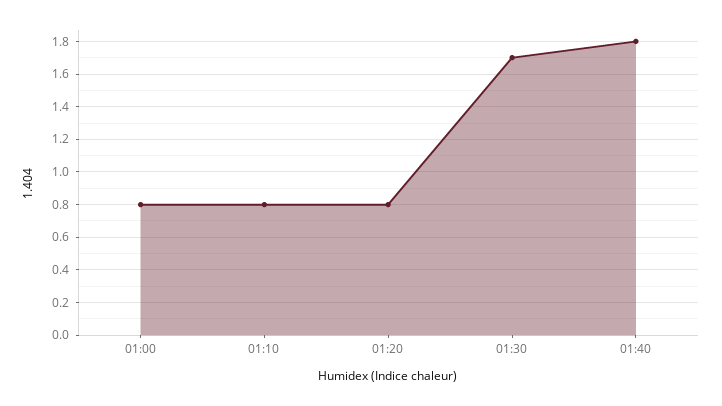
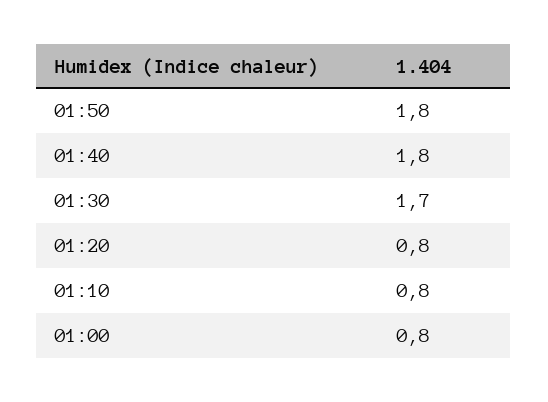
01:50: none -> 1.8

